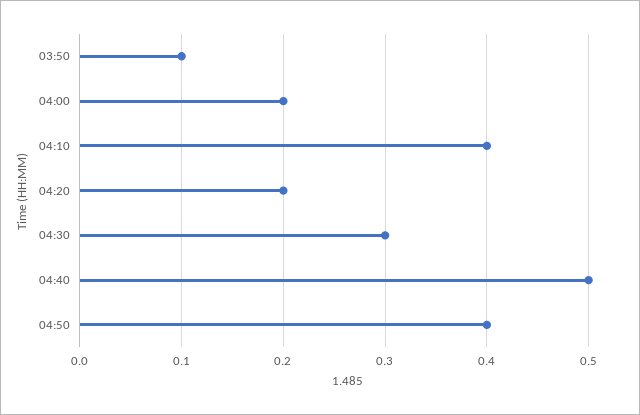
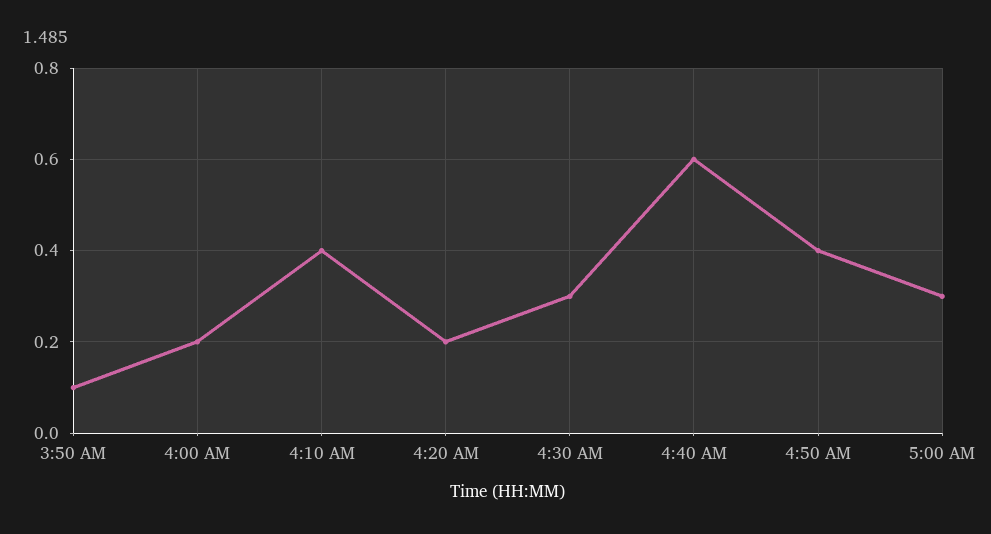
04:40: 0.5 -> 0.6
5:00 AM: none -> 0.3

